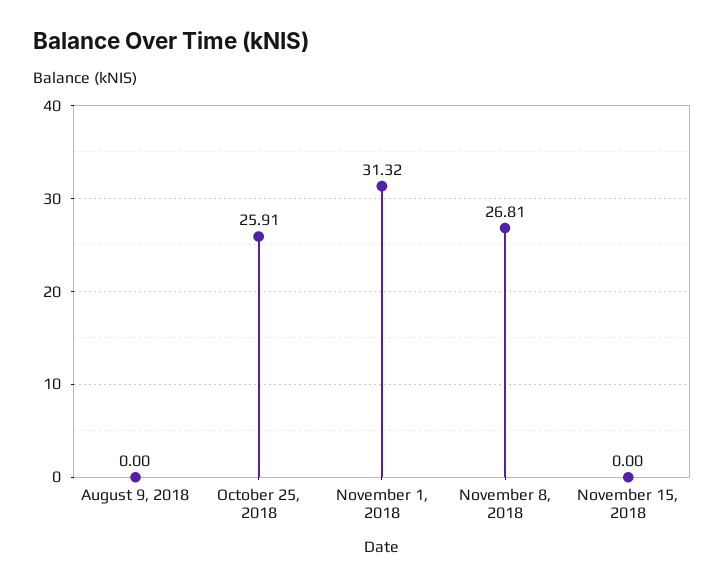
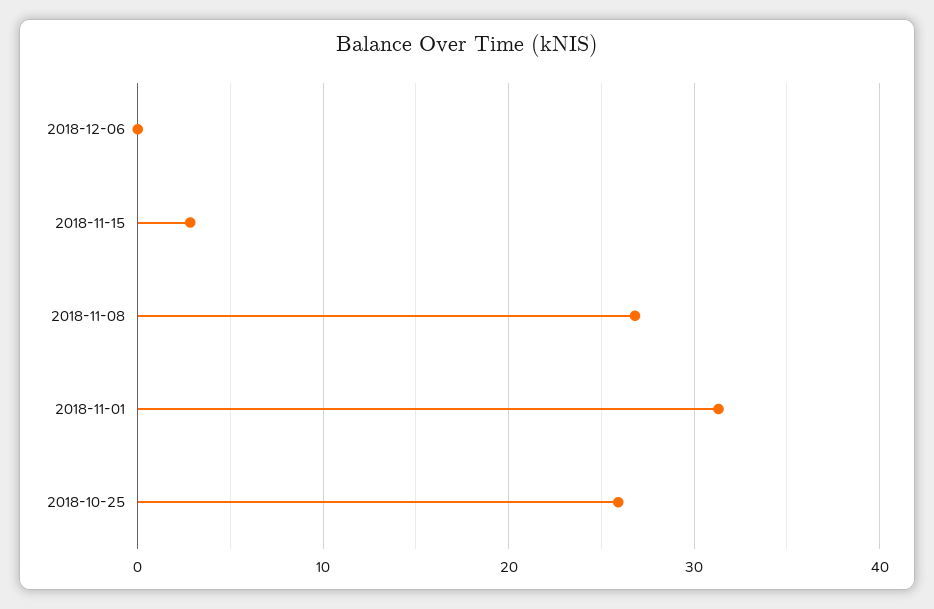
August 9, 2018: 0 -> none
November 15, 2018: 0 -> 3
2018-12-06: none -> 0

